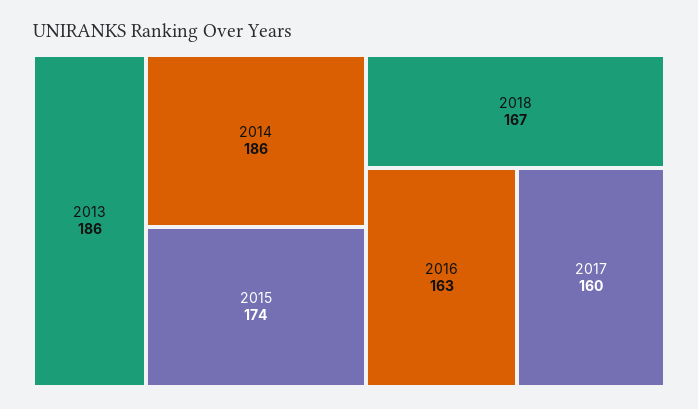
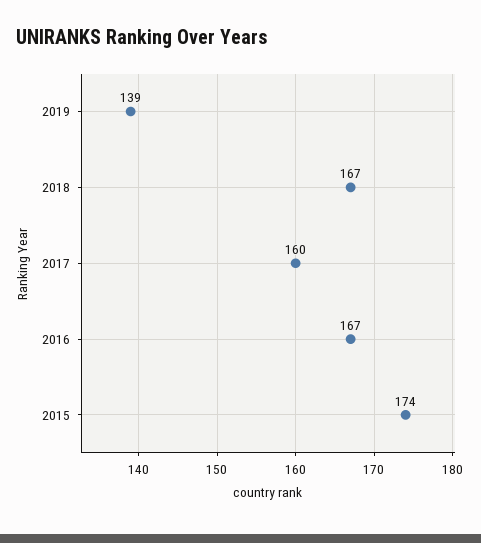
2013: 186 -> none
2014: 186 -> none
2016: 163 -> 167
2019: none -> 139

